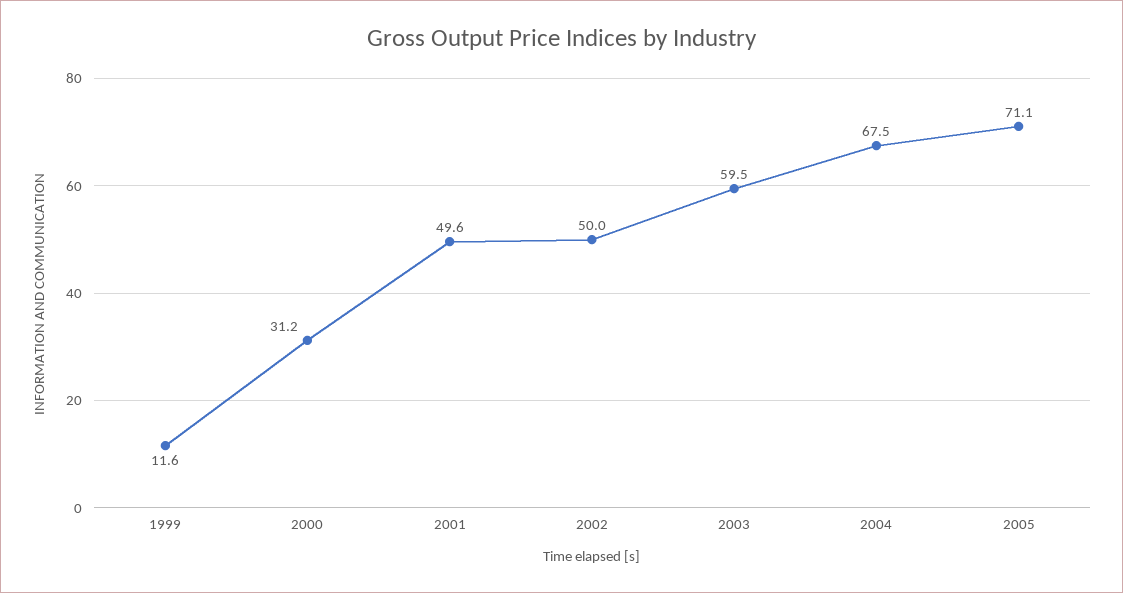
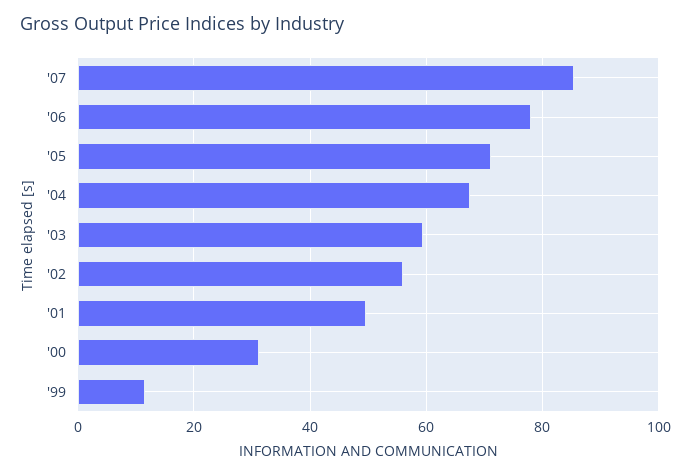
2002: 50 -> 56
'07: none -> 86
'06: none -> 78

